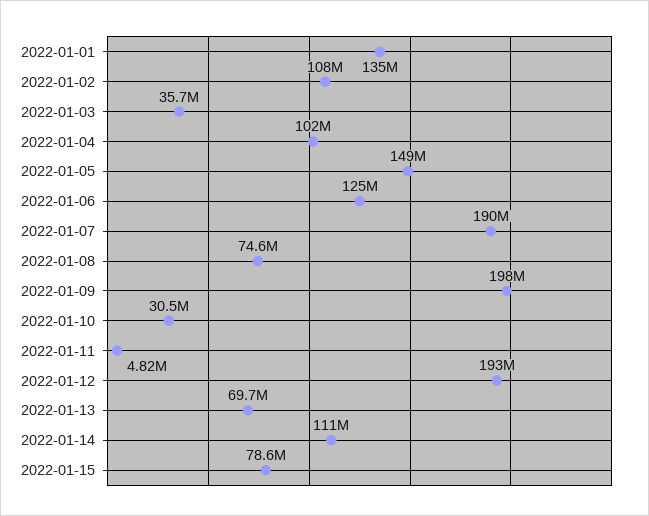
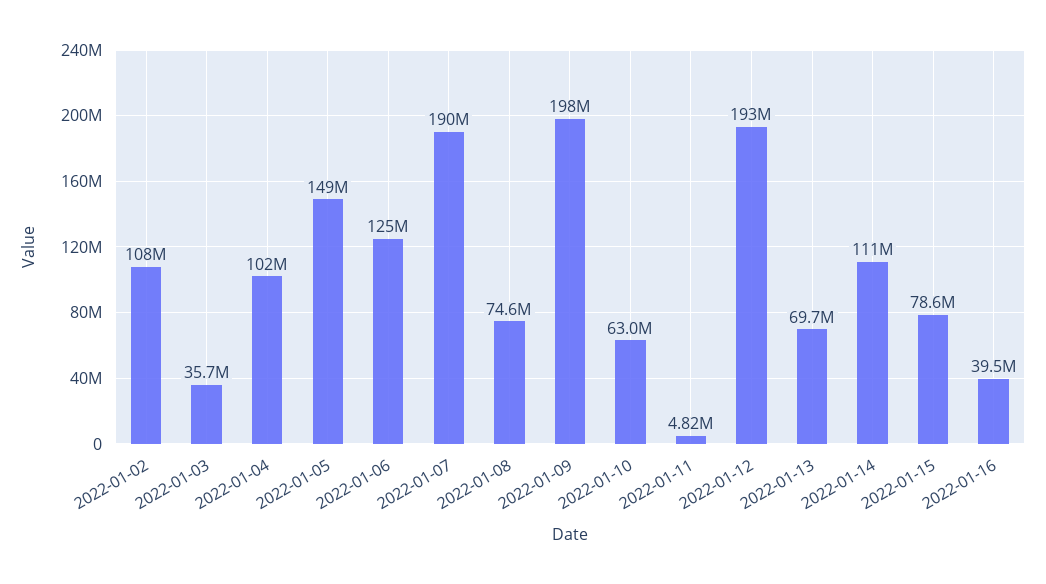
2022-01-01: 135000000 -> none
2022-01-10: 30500000 -> 63000000
2022-01-16: none -> 39500000

